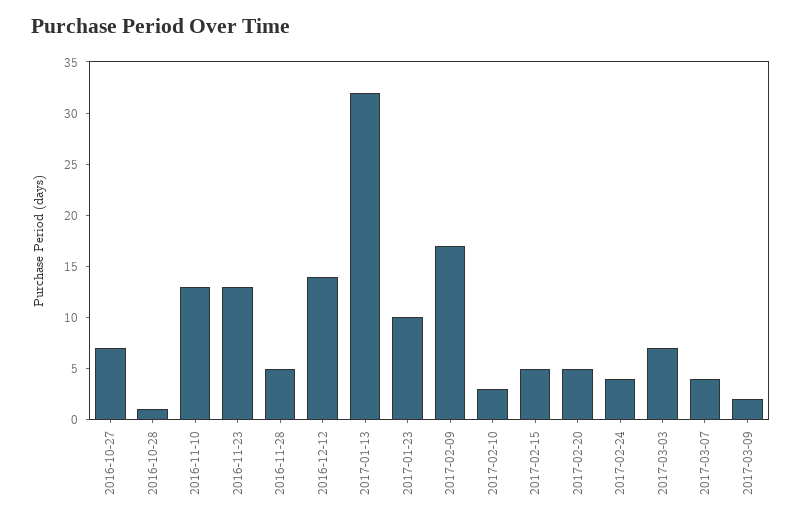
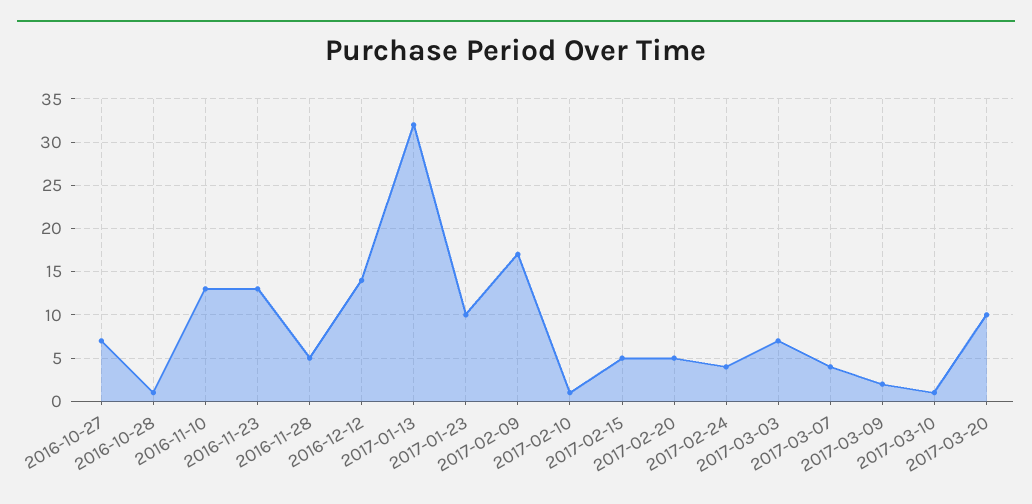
2017-02-10: 3 -> 1
2017-03-10: none -> 1
2017-03-20: none -> 10

